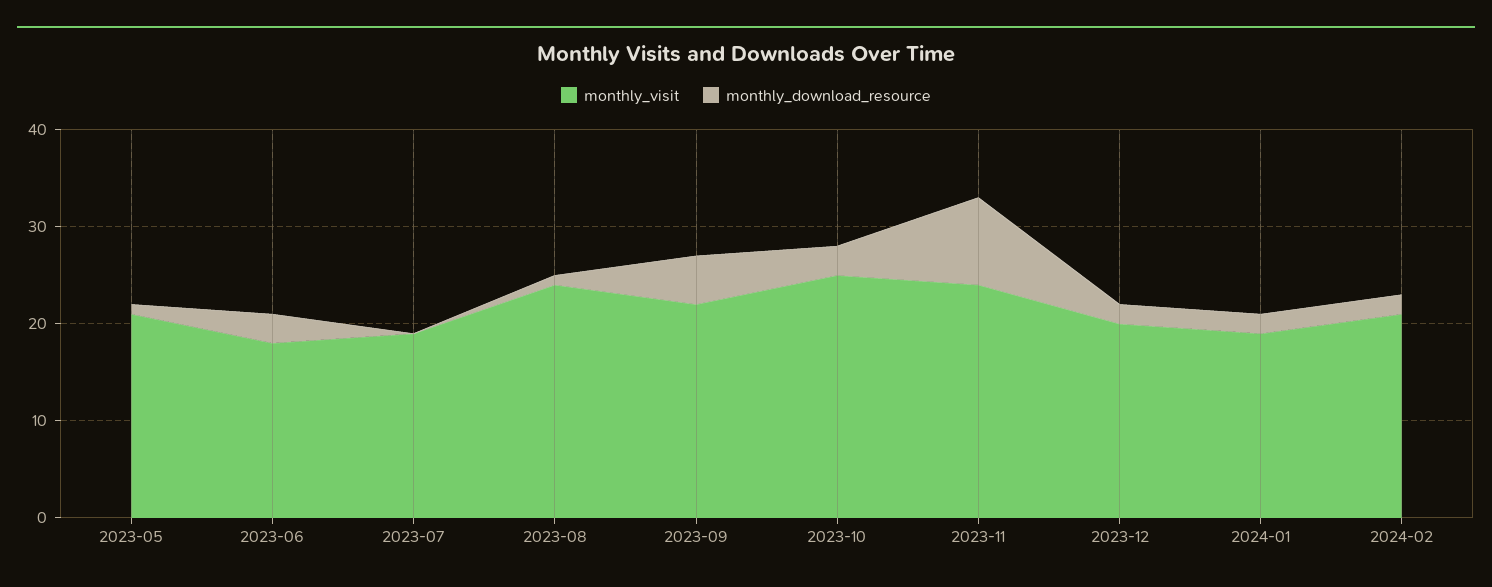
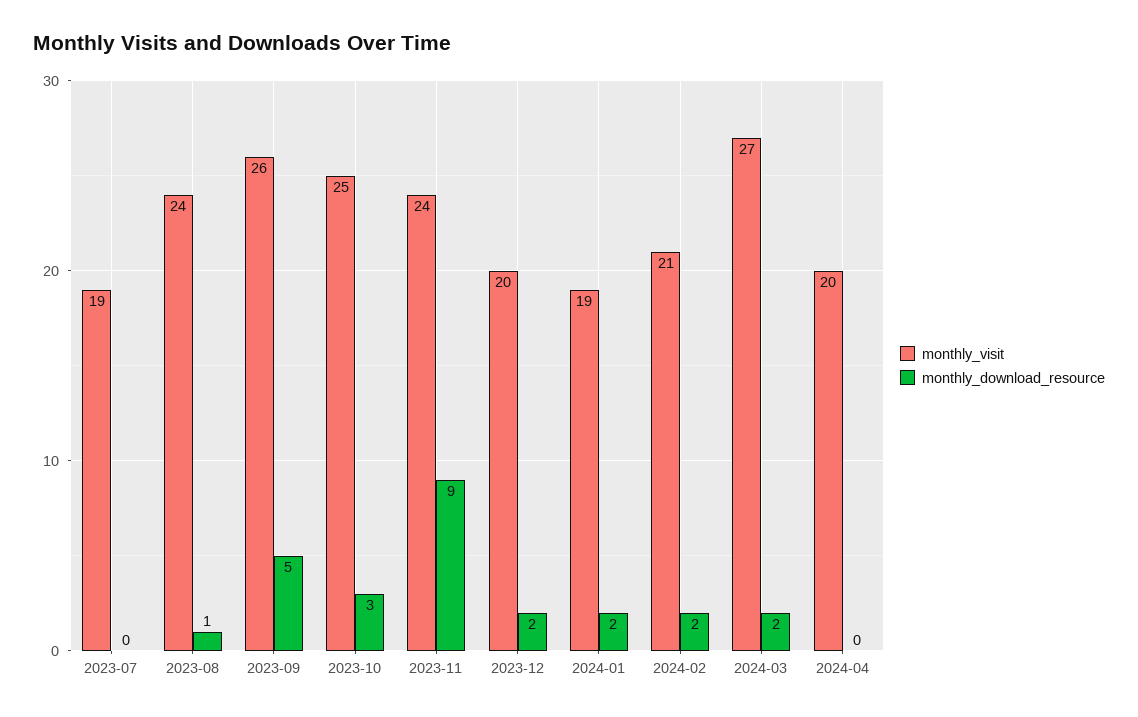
monthly_visit, 2023-05: 21 -> none
monthly_download_resource, 2023-05: 1 -> none
monthly_visit, 2023-06: 18 -> none
monthly_download_resource, 2023-06: 3 -> none
monthly_visit, 2023-09: 22 -> 26
monthly_visit, 2024-03: none -> 27
monthly_download_resource, 2024-03: none -> 2
monthly_visit, 2024-04: none -> 20
monthly_download_resource, 2024-04: none -> 0

